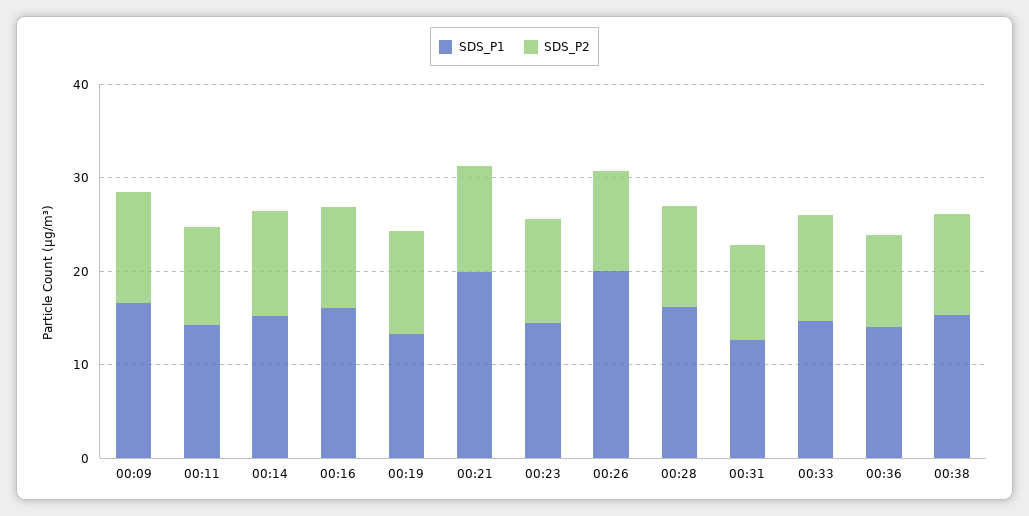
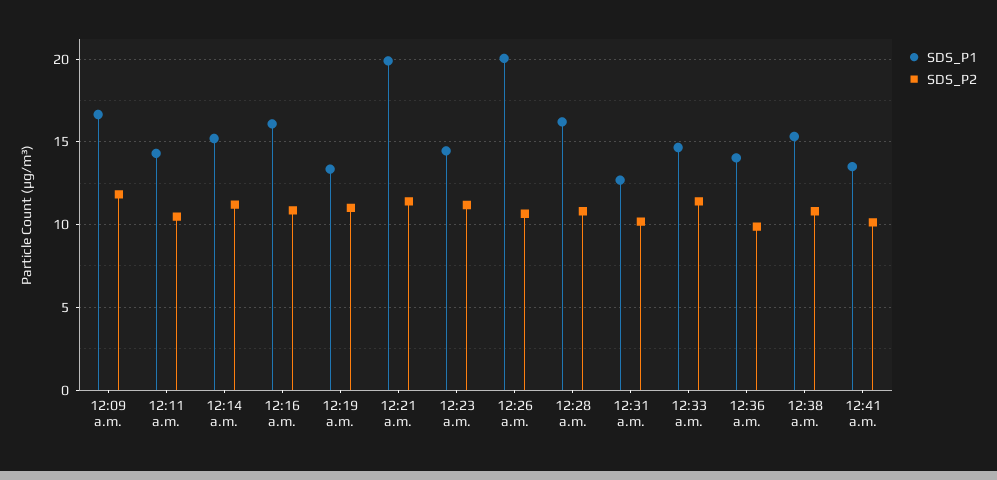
SDS_P1, 12:41 a.m.: none -> 13.5
SDS_P2, 12:41 a.m.: none -> 10

